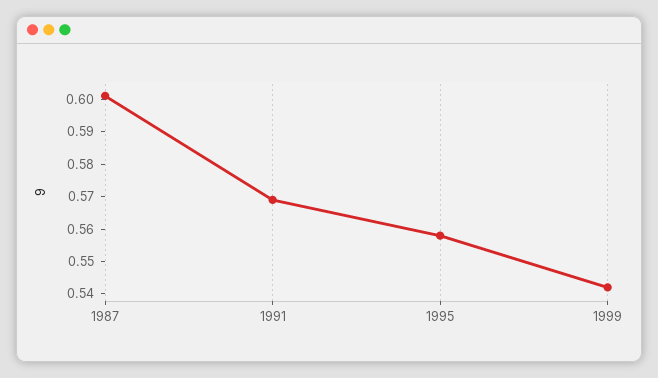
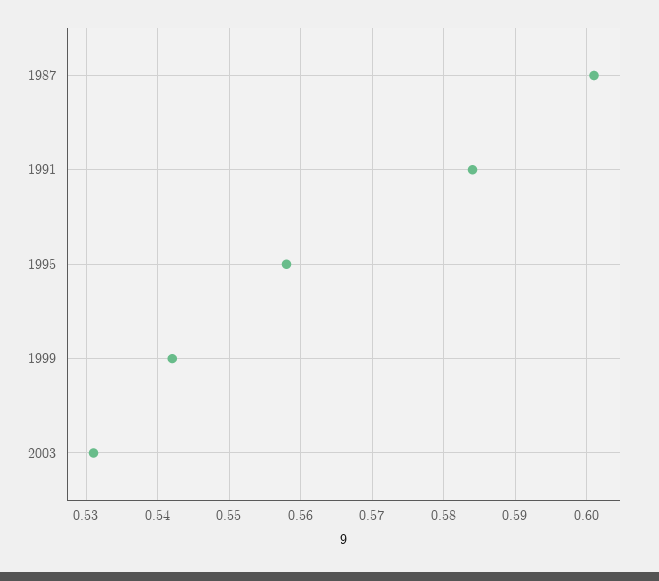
1991: 0.57 -> 0.584
2003: none -> 0.531

